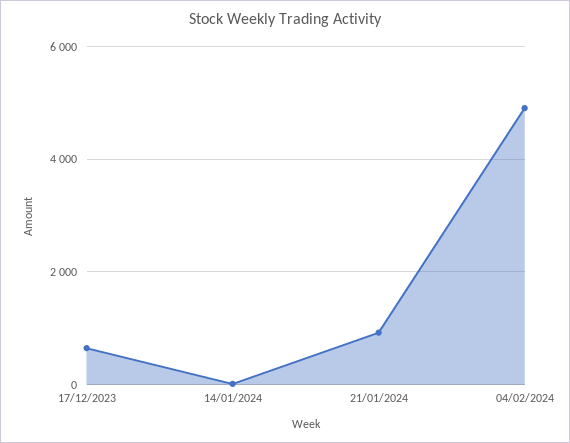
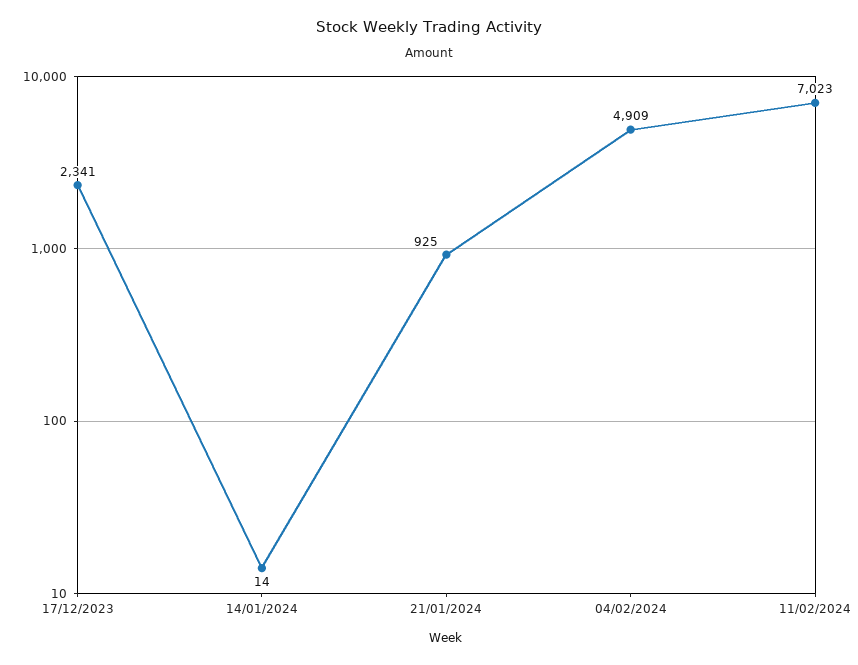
17/12/2023: 600 -> 2341
11/02/2024: none -> 7023

